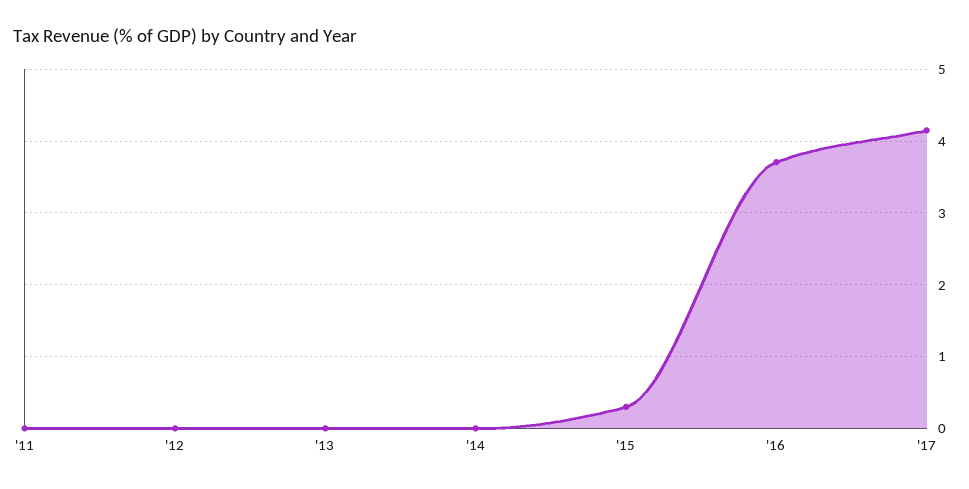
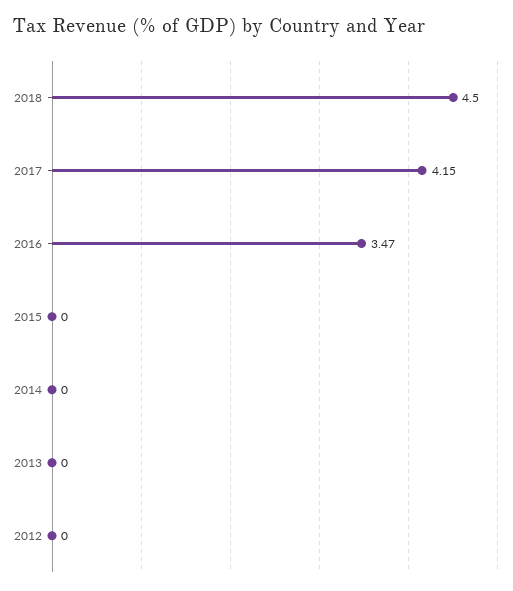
'11: 0 -> none
'15: 0.3 -> 0
'16: 3.7 -> 3.47
2018: none -> 4.5

